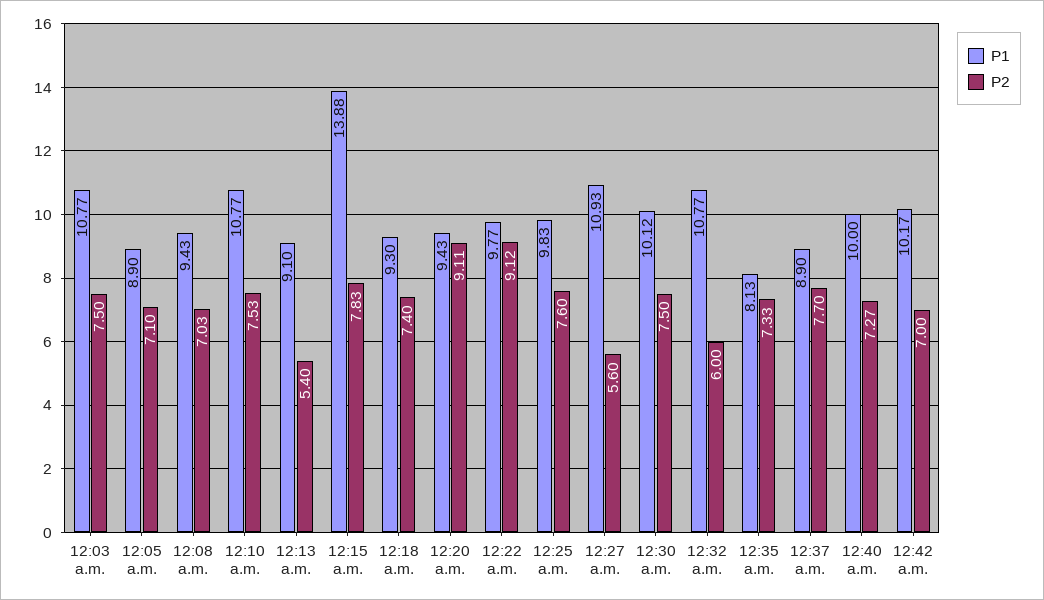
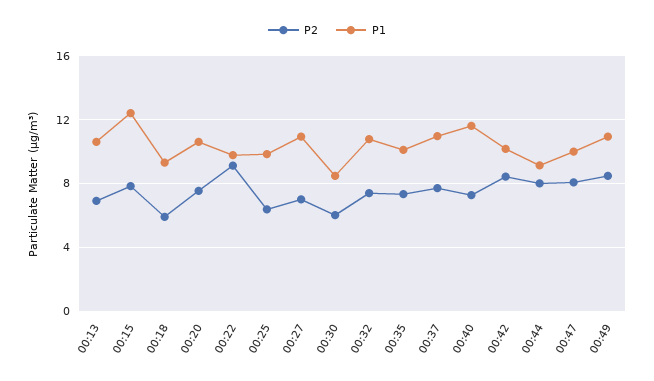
P1, 12:03 a.m.: 10.77 -> none
P2, 12:03 a.m.: 7.5 -> none
P1, 12:05 a.m.: 8.9 -> none
P2, 12:05 a.m.: 7.1 -> none
P1, 12:08 a.m.: 9.43 -> none
P2, 12:08 a.m.: 7.03 -> none
P1, 12:10 a.m.: 10.77 -> none
P2, 12:10 a.m.: 7.53 -> none
P1, 12:13 a.m.: 9.1 -> 10.5
P2, 12:13 a.m.: 5.4 -> 7
P1, 12:15 a.m.: 13.88 -> 12.5
P2, 12:18 a.m.: 7.4 -> 6
P1, 12:20 a.m.: 9.43 -> 10.5
P2, 12:20 a.m.: 9.11 -> 7.5
P2, 12:25 a.m.: 7.6 -> 6.5
P2, 12:27 a.m.: 5.6 -> 7
P1, 12:30 a.m.: 10.12 -> 8.5
P2, 12:30 a.m.: 7.5 -> 6
P2, 12:32 a.m.: 6 -> 7.5
P1, 12:35 a.m.: 8.13 -> 10
P1, 12:37 a.m.: 8.9 -> 11
P1, 12:40 a.m.: 10 -> 11.5
P2, 12:42 a.m.: 7 -> 8.5
P2, 00:44: none -> 8
P1, 00:44: none -> 9
P2, 00:47: none -> 8
P1, 00:47: none -> 10
P2, 00:49: none -> 8.5
P1, 00:49: none -> 11

